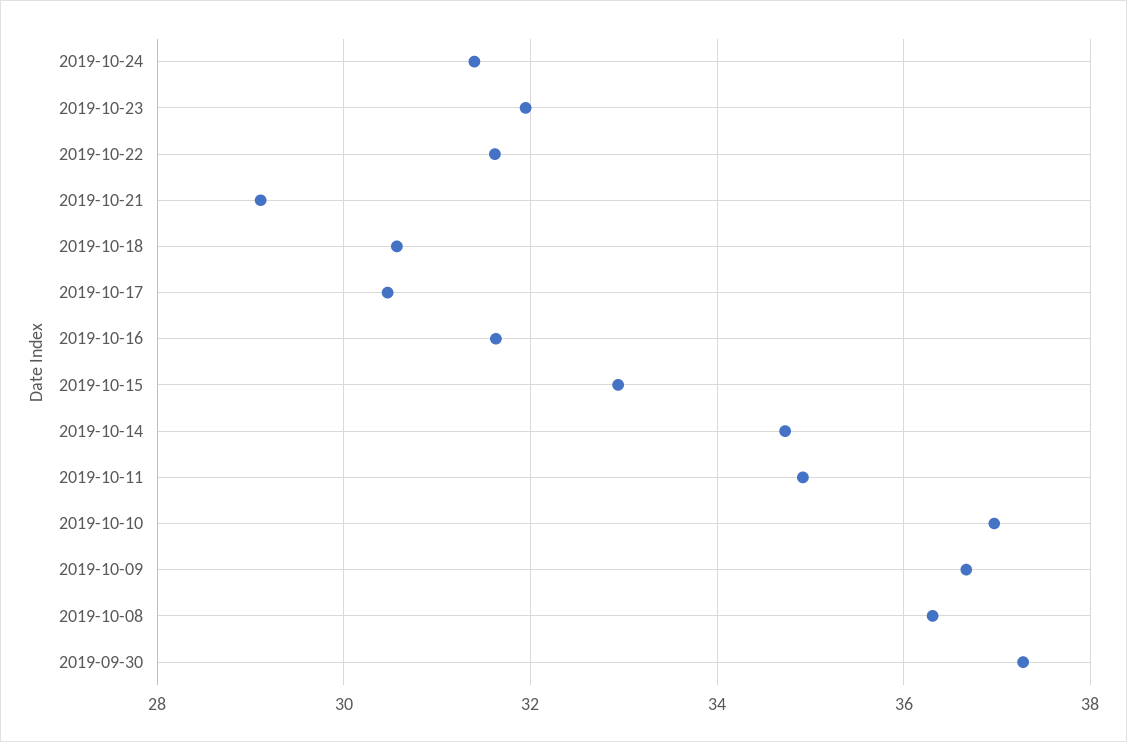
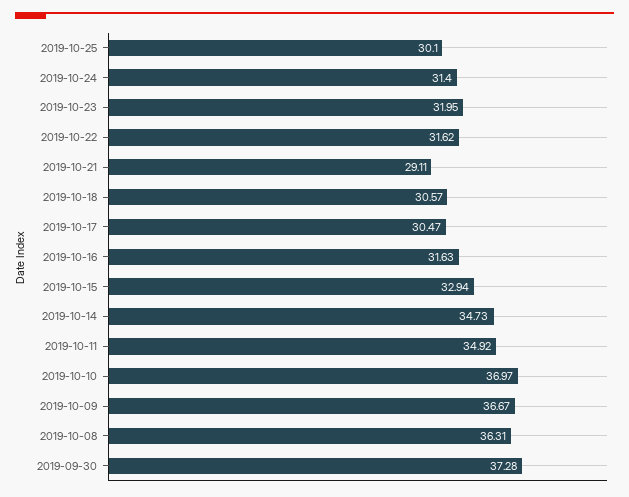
2019-10-25: none -> 30.1

